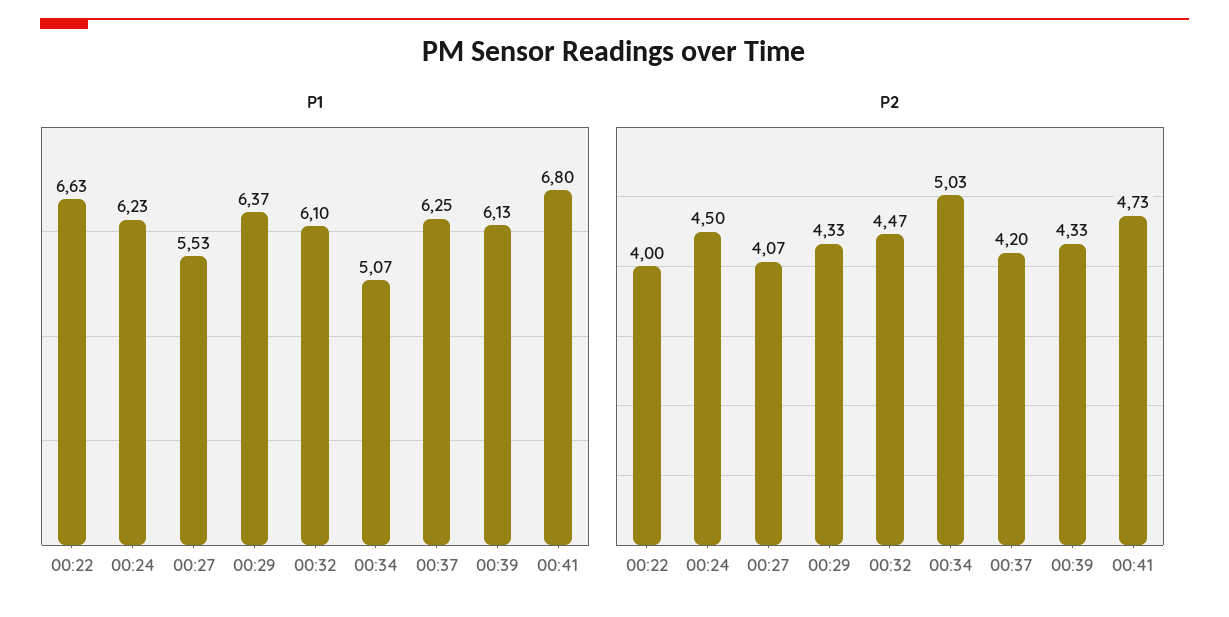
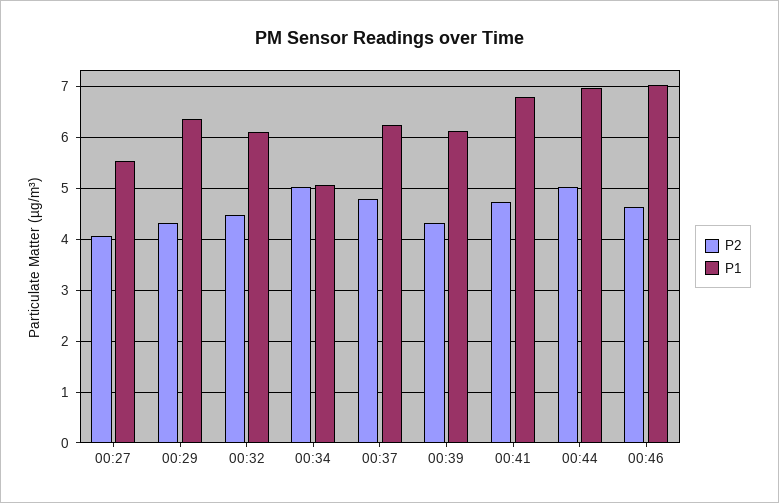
P1, 00:22: 6.63 -> none
P1, 00:24: 6.23 -> none
P2, 00:22: 4 -> none
P2, 00:24: 4.5 -> none
P2, 00:37: 4.2 -> 4.8
P2, 00:44: none -> 5
P1, 00:44: none -> 7
P2, 00:46: none -> 4.6
P1, 00:46: none -> 7

